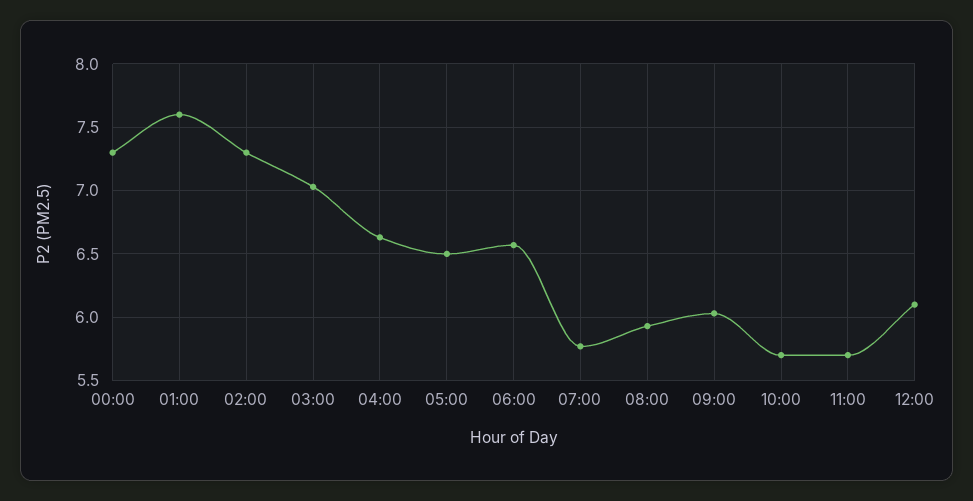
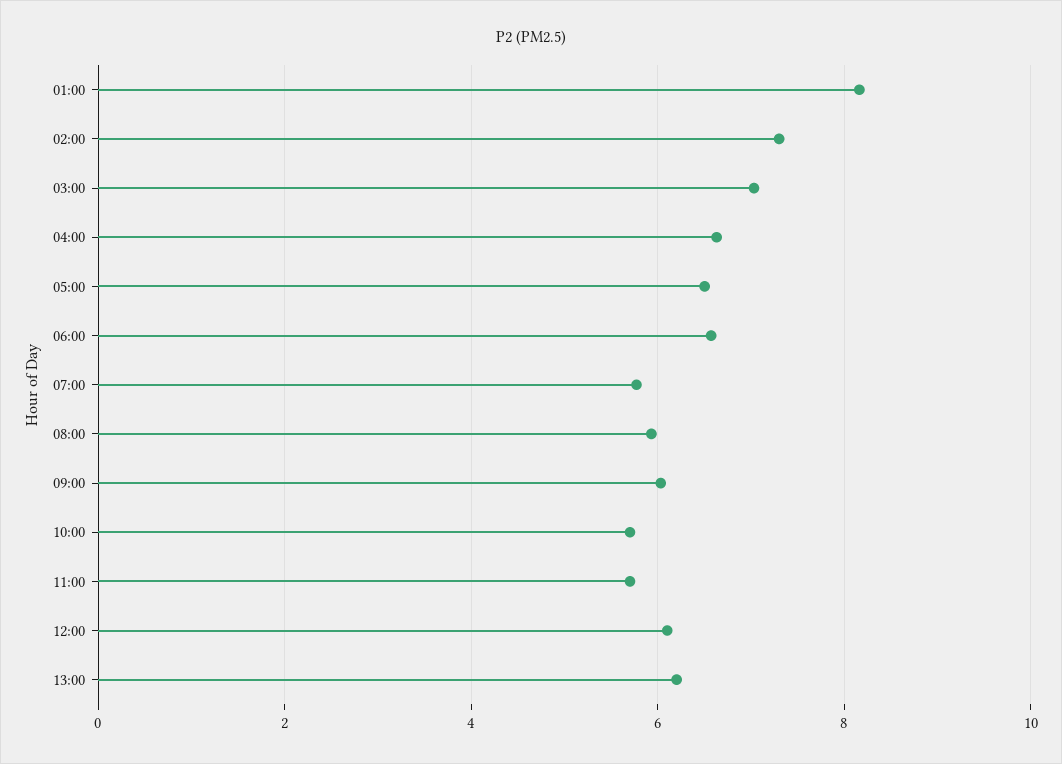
00:00: 7.3 -> none
01:00: 7.6 -> 8.2
13:00: none -> 6.2

